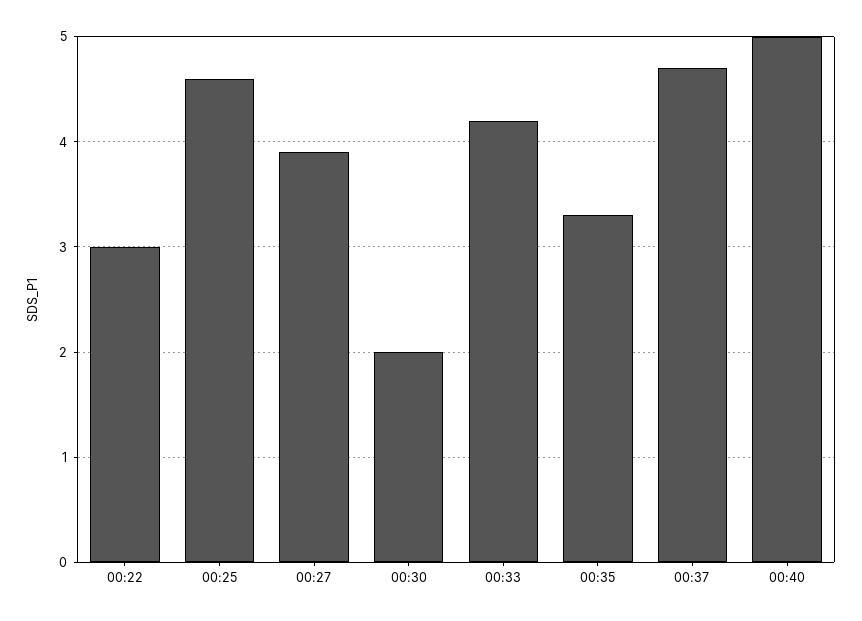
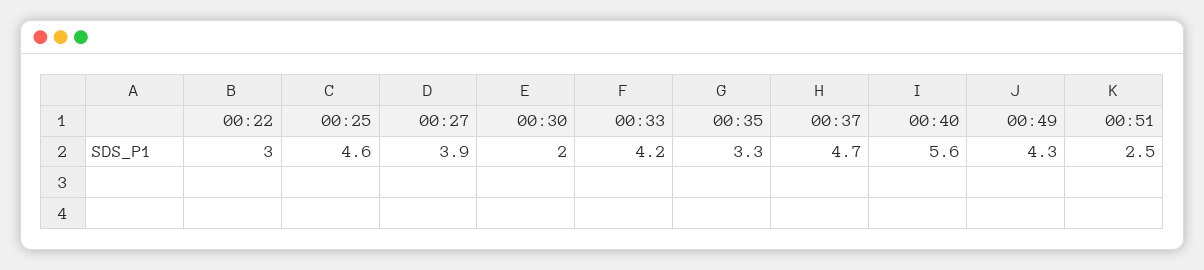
00:40: 5 -> 5.6
00:49: none -> 4.3
00:51: none -> 2.5

